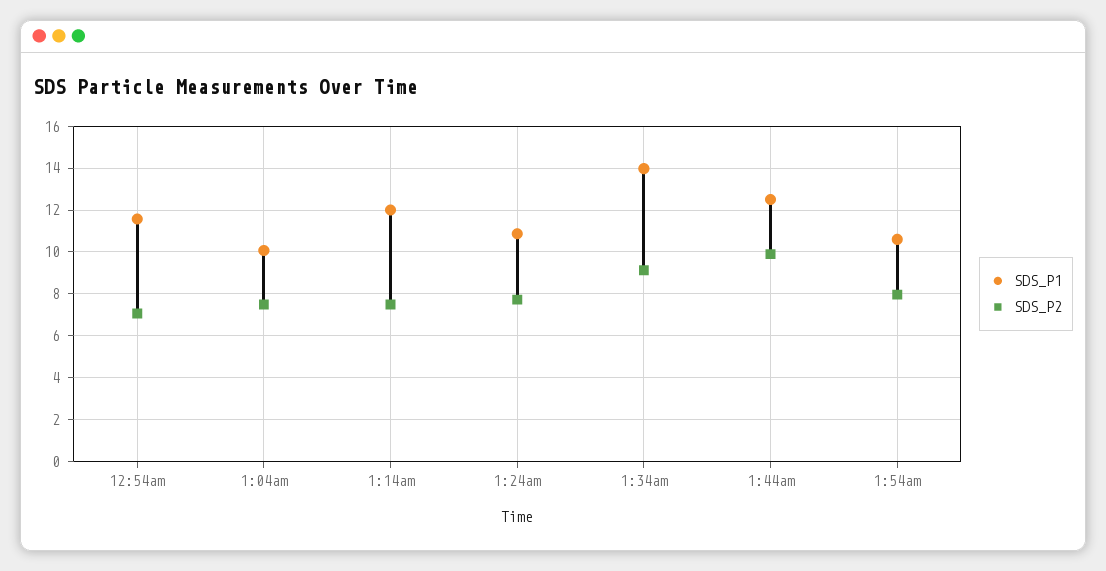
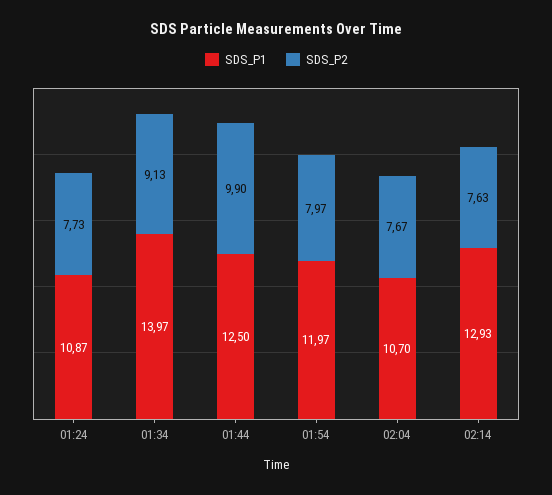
SDS_P1, 12:54am: 11.5 -> none
SDS_P2, 12:54am: 7 -> none
SDS_P1, 1:04am: 10 -> none
SDS_P2, 1:04am: 7.5 -> none
SDS_P1, 1:14am: 12 -> none
SDS_P2, 1:14am: 7.5 -> none
SDS_P1, 1:54am: 10.5 -> 11.97
SDS_P1, 02:04: none -> 10.7
SDS_P2, 02:04: none -> 7.67
SDS_P1, 02:14: none -> 12.93
SDS_P2, 02:14: none -> 7.63

